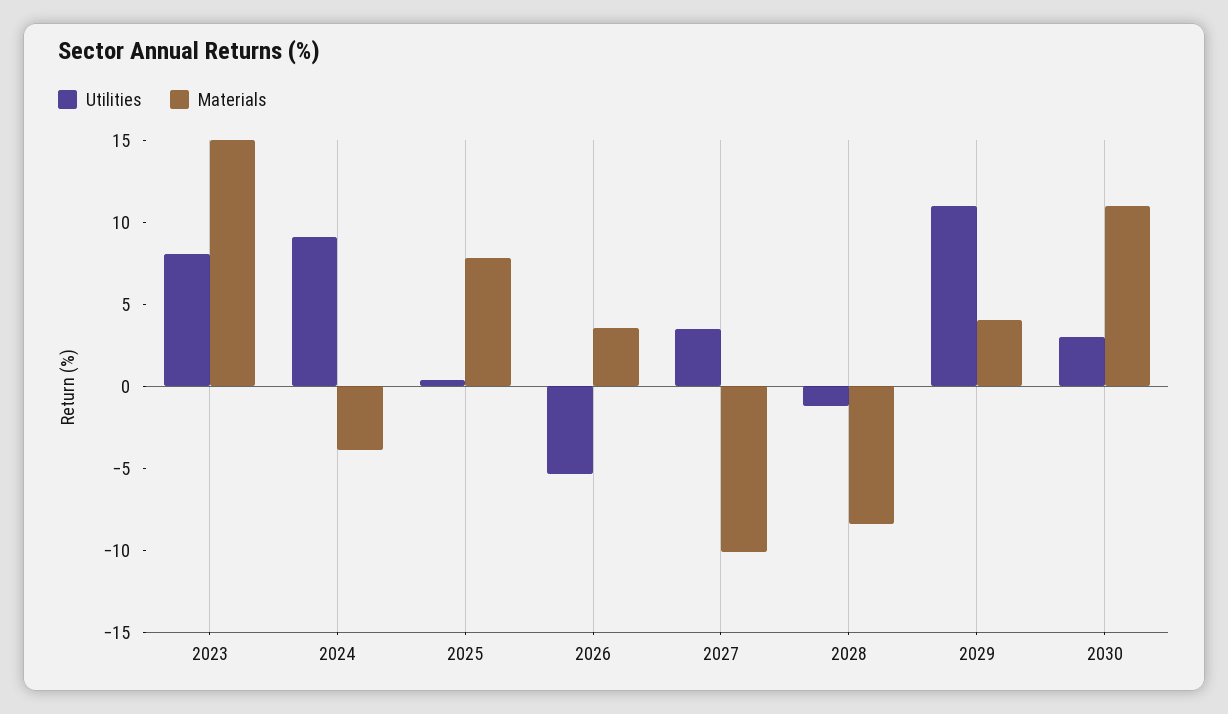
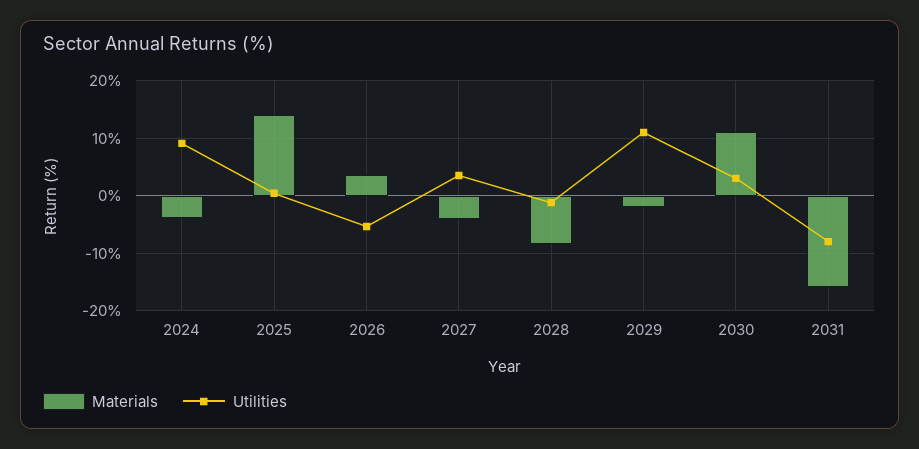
Utilities, 2023: 8 -> none
Materials, 2023: 15 -> none
Materials, 2025: 8 -> 14
Materials, 2027: -10 -> -4
Materials, 2029: 4 -> -2
Materials, 2031: none -> -16
Utilities, 2031: none -> -8

